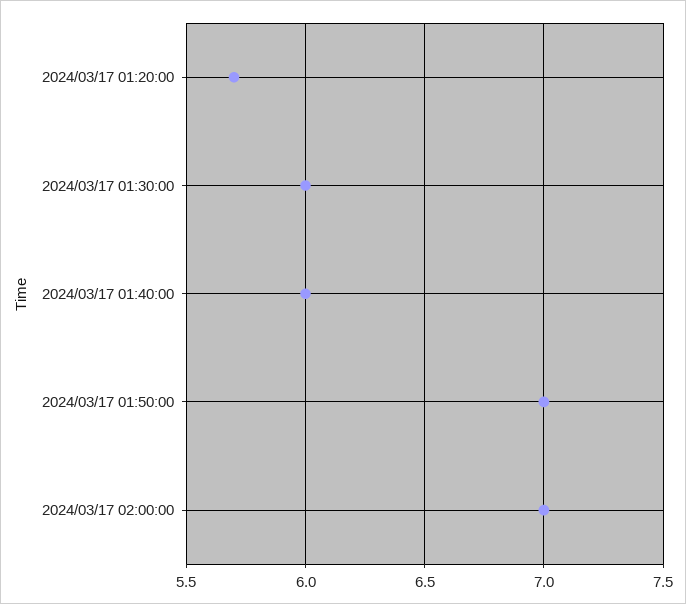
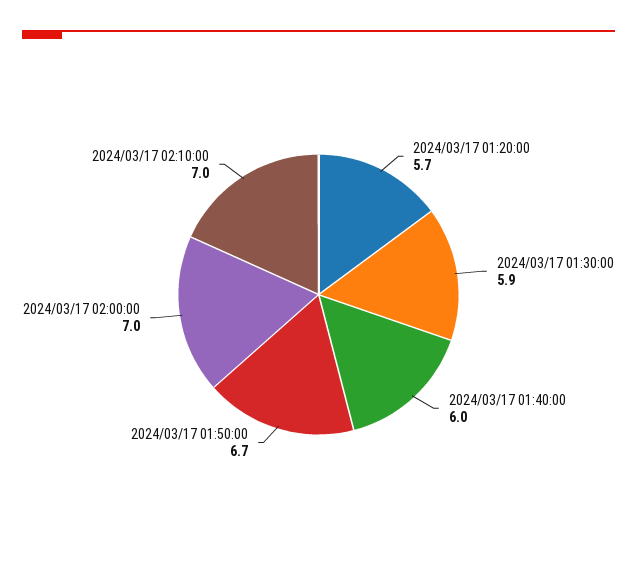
2024/03/17 01:30:00: 6 -> 5.9
2024/03/17 01:50:00: 7 -> 6.7
2024/03/17 02:10:00: none -> 7

